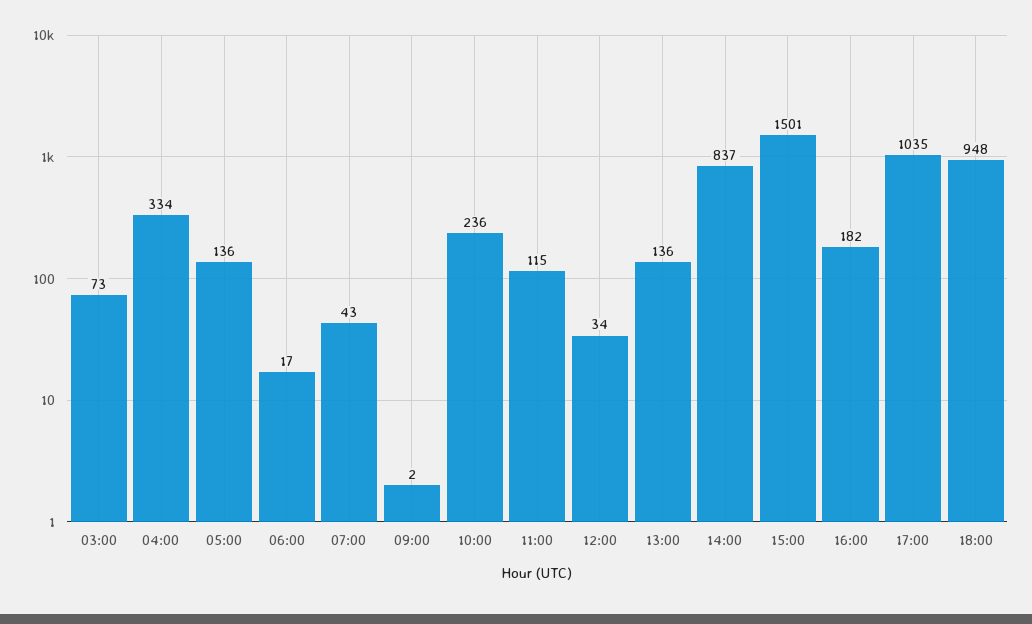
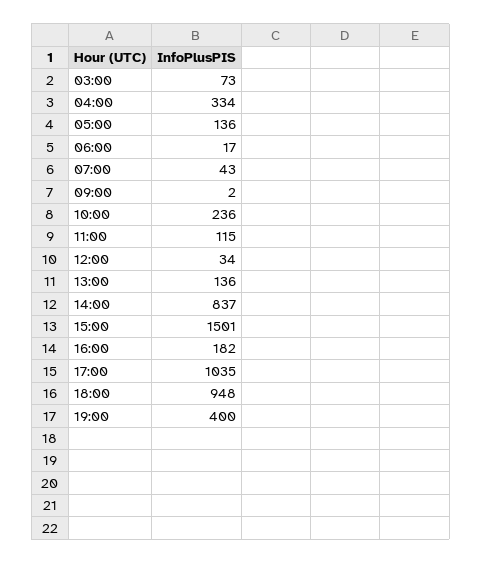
19:00: none -> 400

